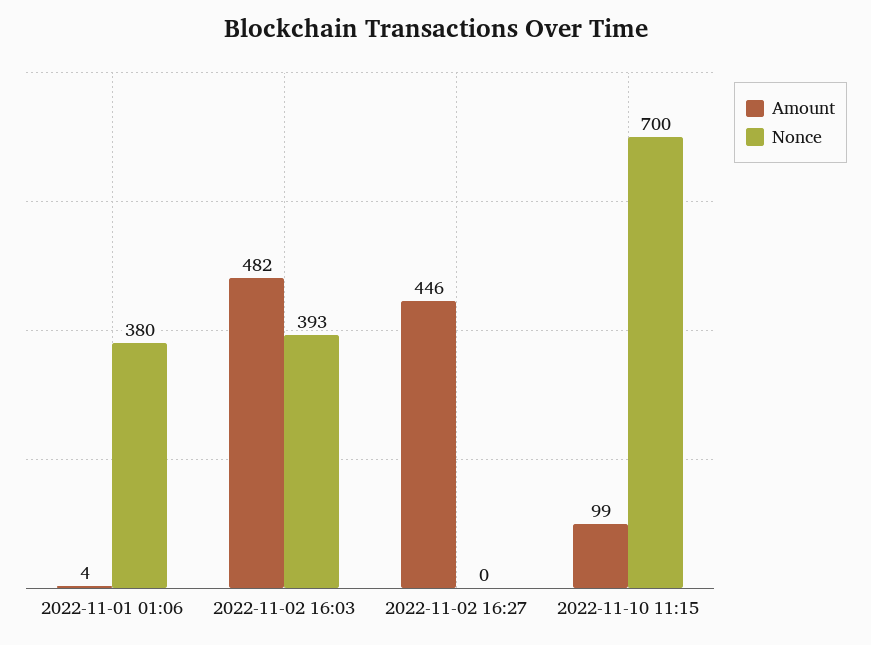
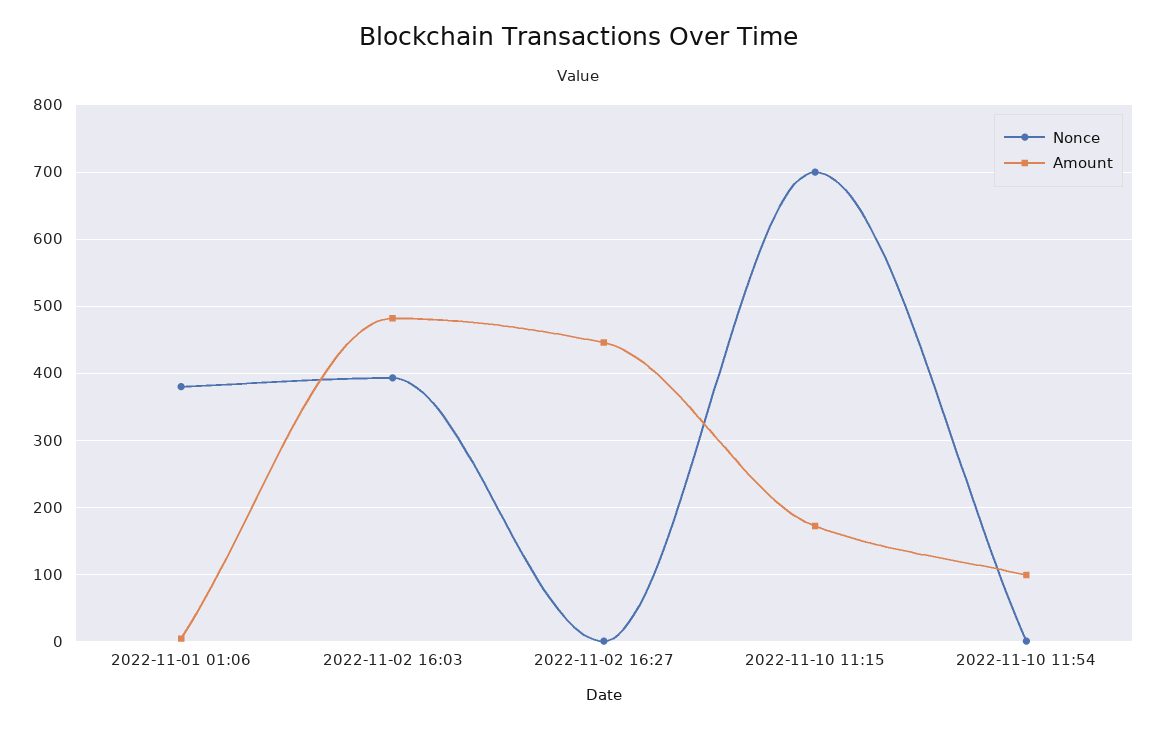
Amount, 2022-11-10 11:15: 99 -> 170
Nonce, 2022-11-10 11:54: none -> 0
Amount, 2022-11-10 11:54: none -> 100

